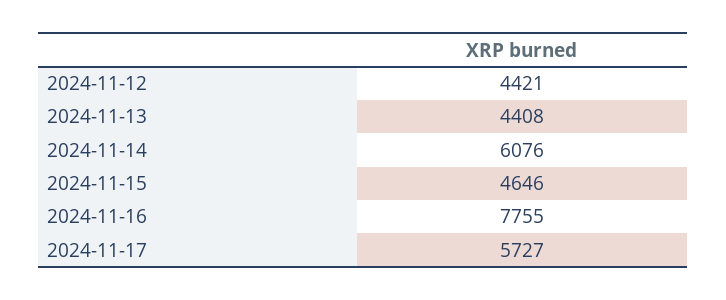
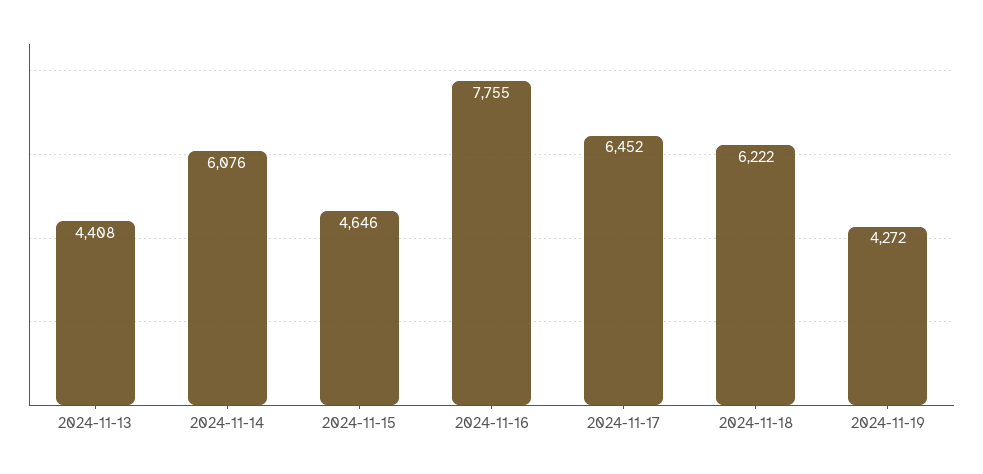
2024-11-12: 4421 -> none
2024-11-17: 5727 -> 6452
2024-11-18: none -> 6222
2024-11-19: none -> 4272

